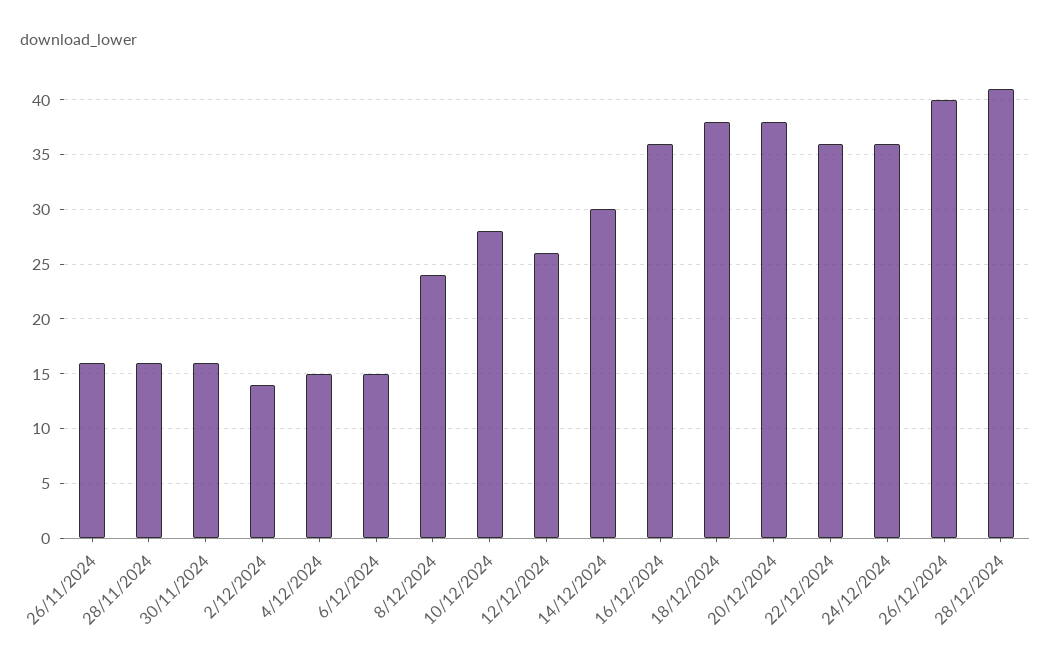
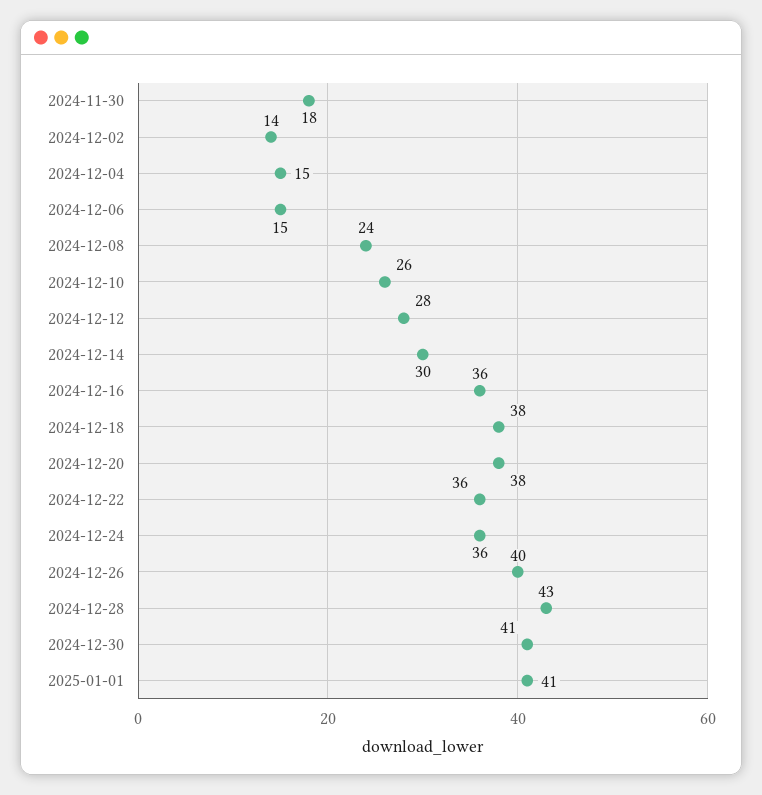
26/11/2024: 16 -> none
28/11/2024: 16 -> none
30/11/2024: 16 -> 18
10/12/2024: 28 -> 26
12/12/2024: 26 -> 28
28/12/2024: 41 -> 43
2024-12-30: none -> 41
2025-01-01: none -> 41

